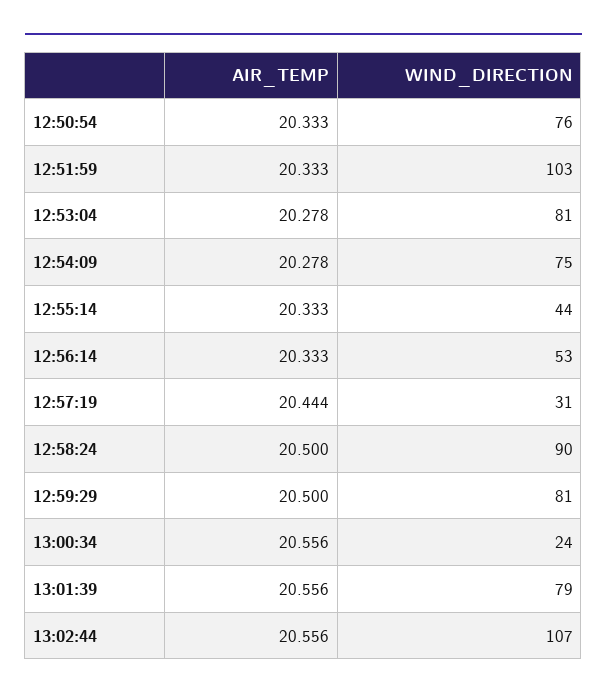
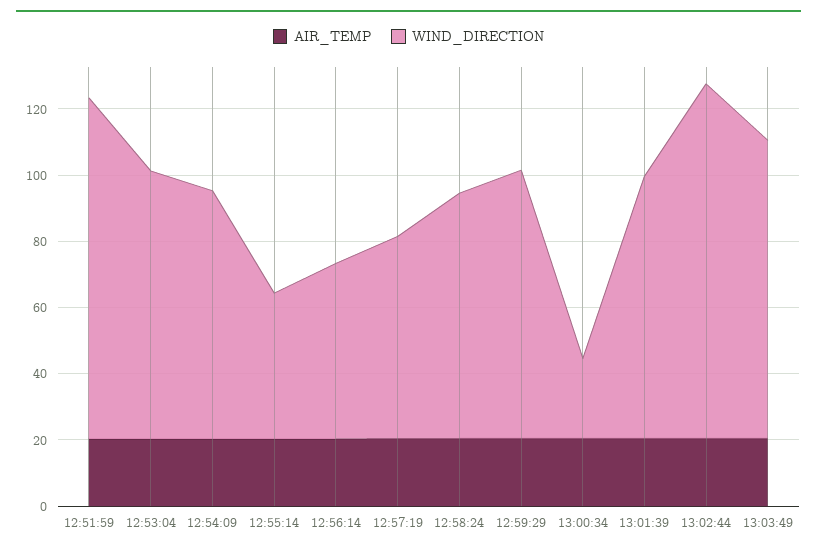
AIR_TEMP, 12:50:54: 20.333 -> none
WIND_DIRECTION, 12:50:54: 76 -> none
WIND_DIRECTION, 12:57:19: 31 -> 60
WIND_DIRECTION, 12:58:24: 90 -> 75
AIR_TEMP, 13:03:49: none -> 20
WIND_DIRECTION, 13:03:49: none -> 90

